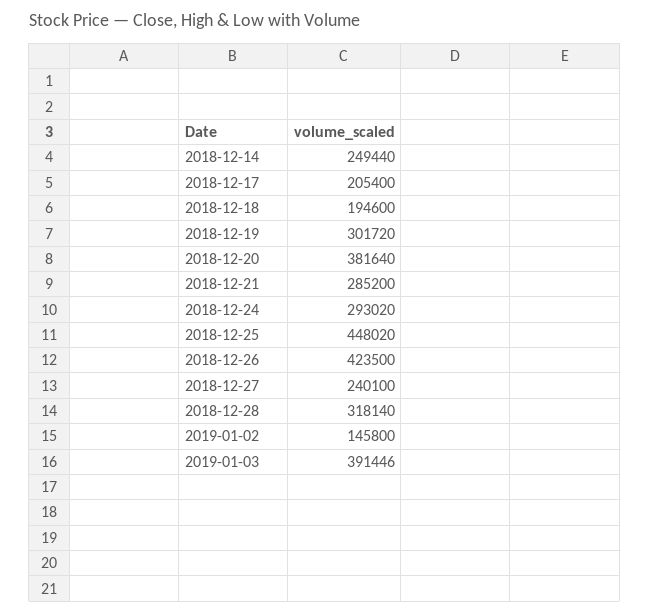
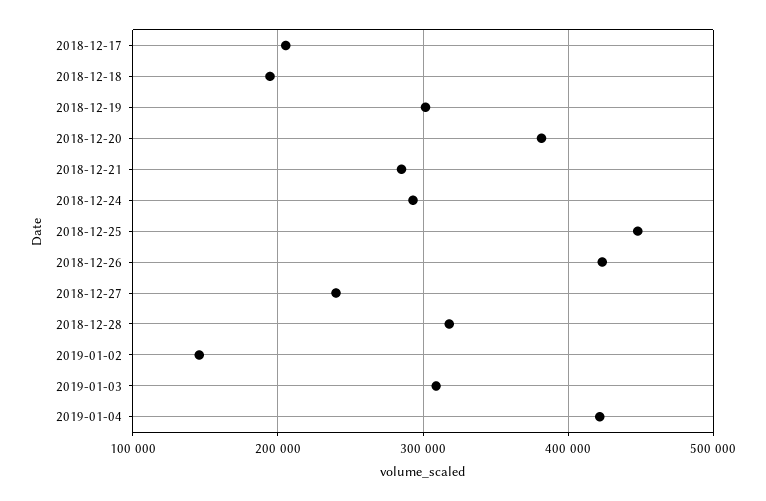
2018-12-14: 249440 -> none
2019-01-03: 391446 -> 310000
2019-01-04: none -> 420000

